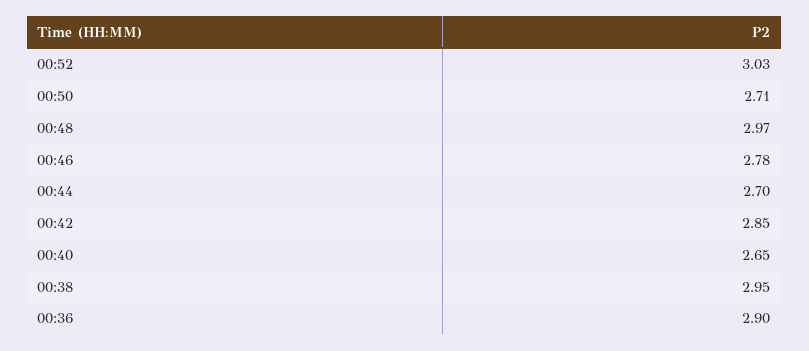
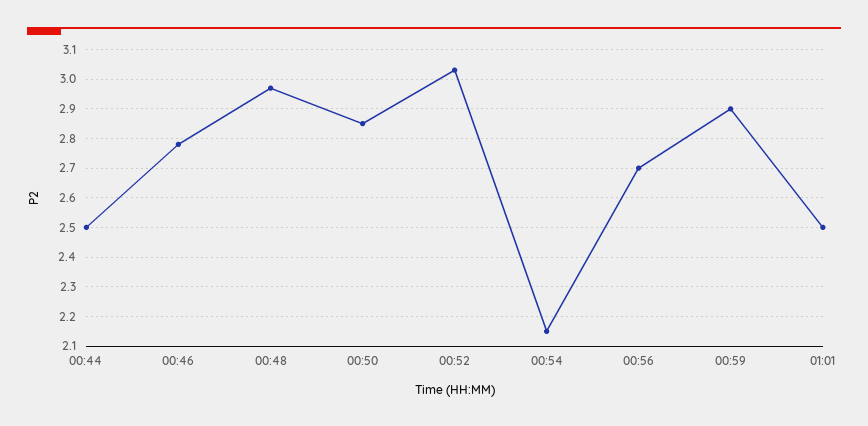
00:50: 2.71 -> 2.85
00:44: 2.7 -> 2.5
00:42: 2.85 -> none
00:40: 2.65 -> none
00:38: 2.95 -> none
00:36: 2.9 -> none
00:54: none -> 2.15
00:56: none -> 2.7
00:59: none -> 2.9
01:01: none -> 2.5

